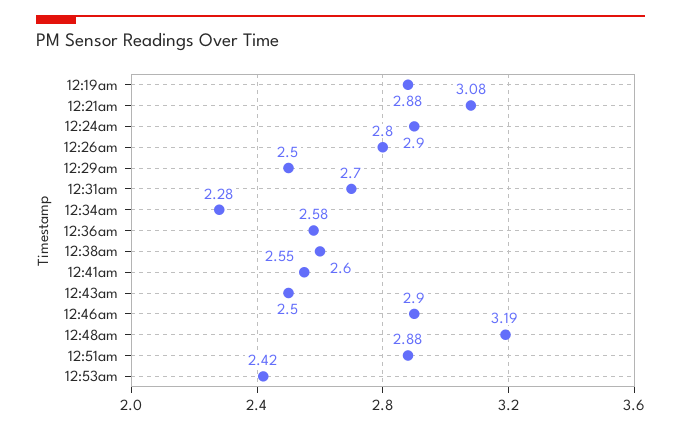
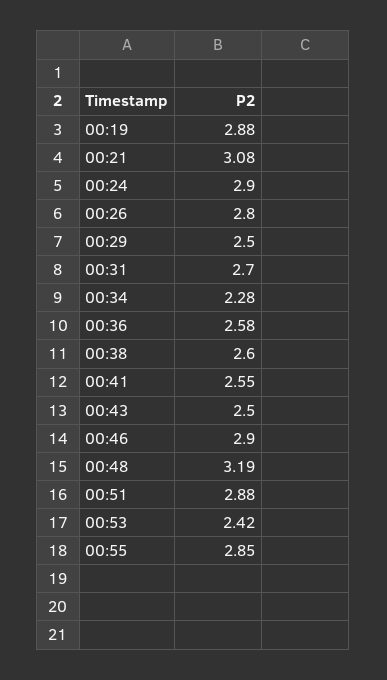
00:55: none -> 2.85

